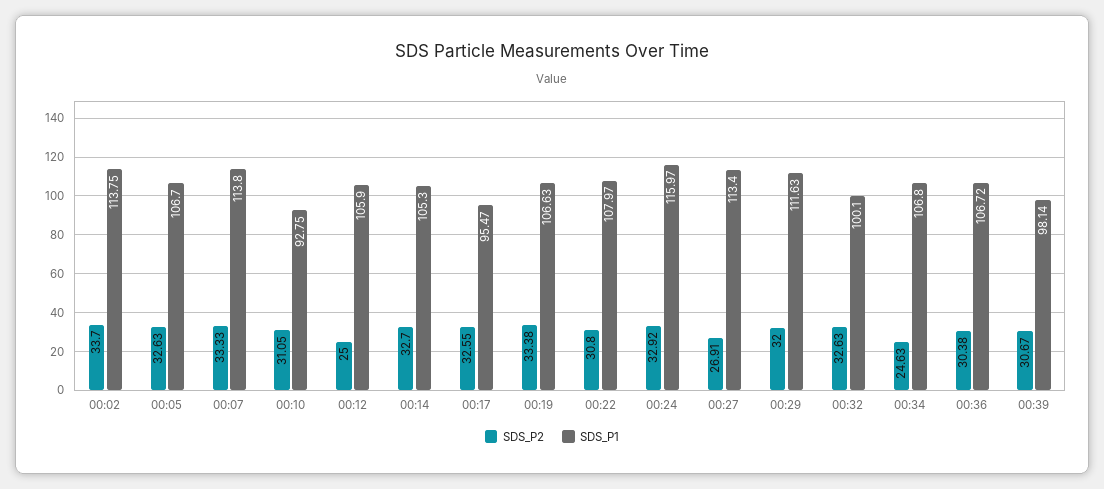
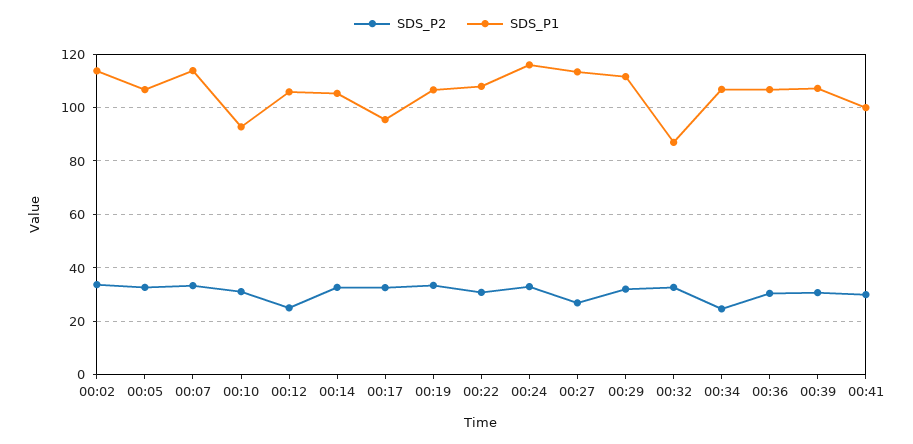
SDS_P1, 00:32: 100.1 -> 87.5
SDS_P1, 00:39: 98.14 -> 107.5
SDS_P2, 00:41: none -> 30
SDS_P1, 00:41: none -> 100

